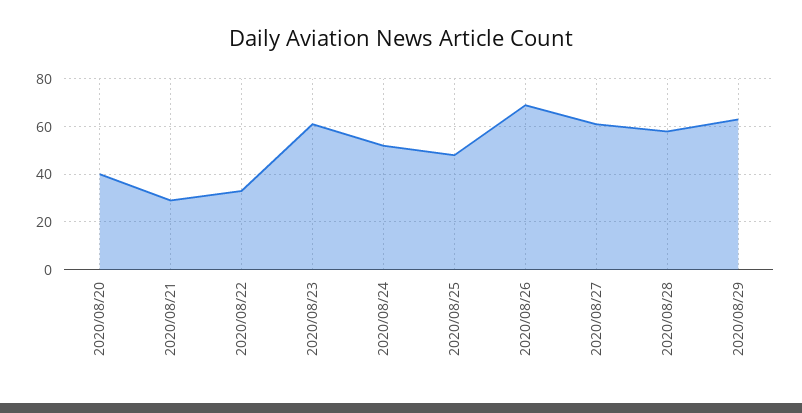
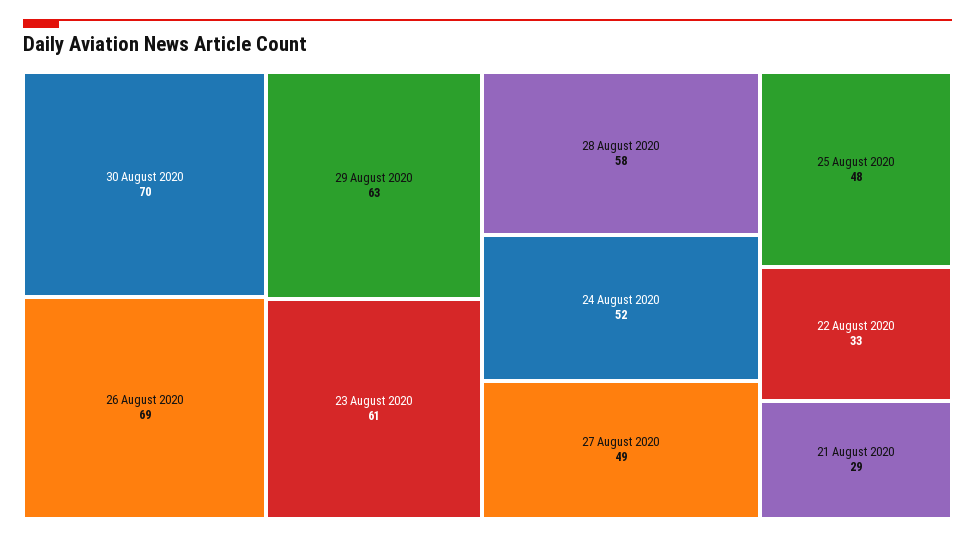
2020/08/20: 40 -> none
2020/08/27: 60 -> 49
30 August 2020: none -> 70

